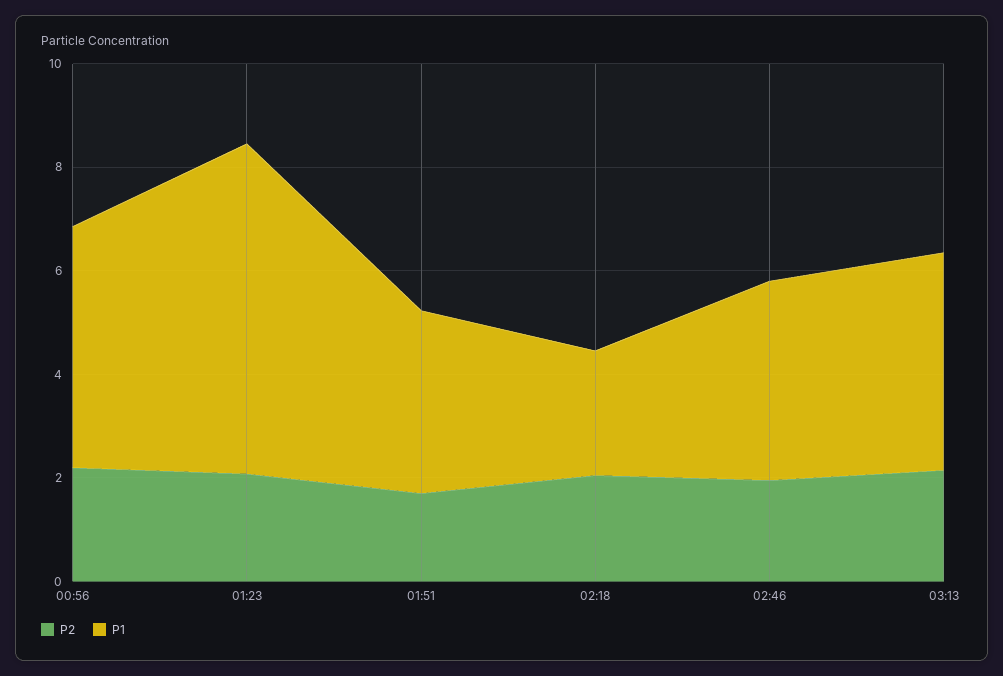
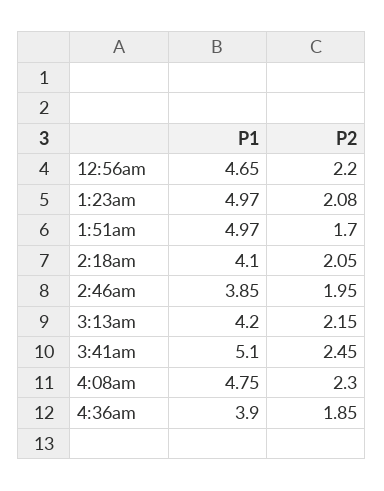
P1, 01:23: 6.5 -> 4.97
P1, 01:51: 3.5 -> 4.97
P1, 02:18: 2.5 -> 4.1
P1, 3:41am: none -> 5.1
P2, 3:41am: none -> 2.45
P1, 4:08am: none -> 4.75
P2, 4:08am: none -> 2.3
P1, 4:36am: none -> 3.9
P2, 4:36am: none -> 1.85

